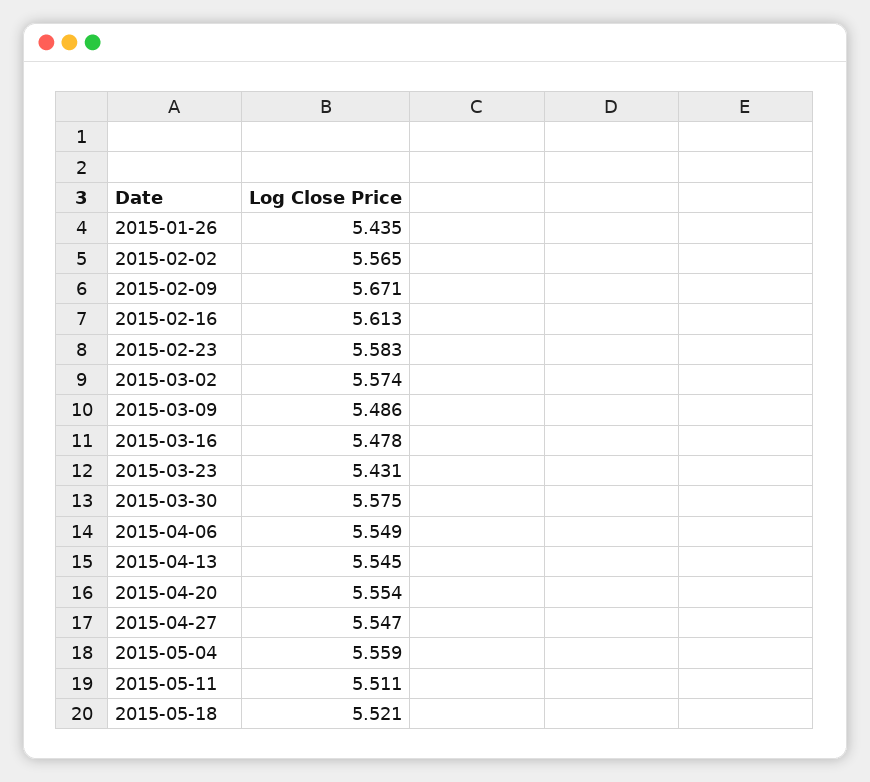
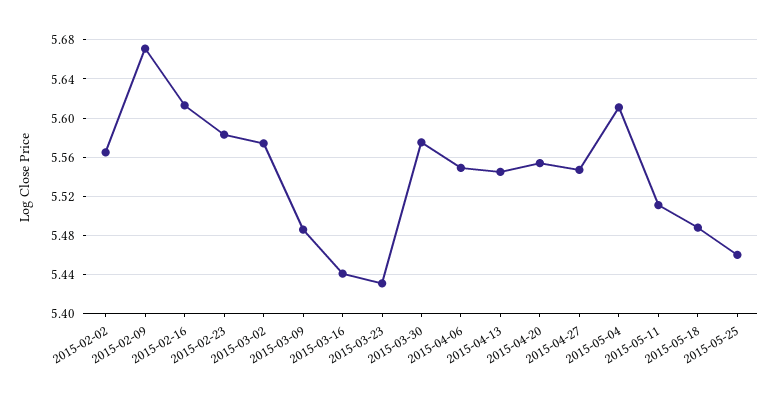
2015-01-26: 5.435 -> none
2015-03-16: 5.478 -> 5.44
2015-05-04: 5.559 -> 5.61
2015-05-18: 5.521 -> 5.49
2015-05-25: none -> 5.46

